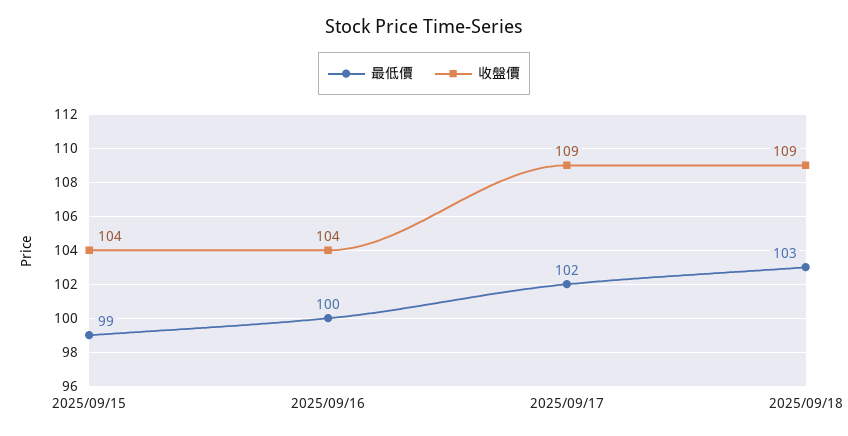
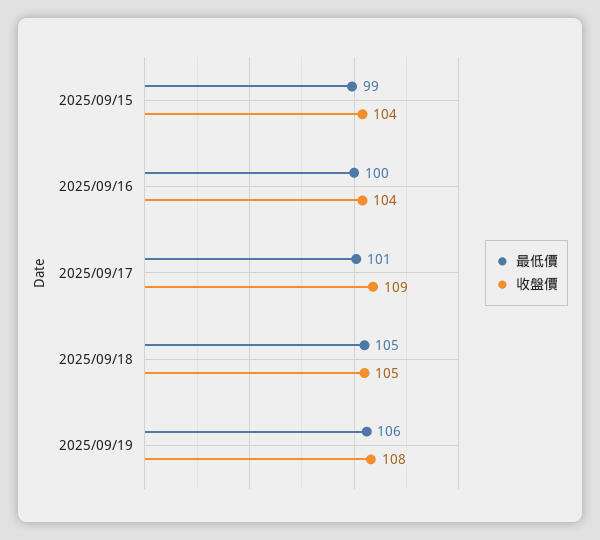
最低價, 2025/09/17: 102 -> 101
最低價, 2025/09/18: 103 -> 105
收盤價, 2025/09/18: 109 -> 105
最低價, 2025/09/19: none -> 106
收盤價, 2025/09/19: none -> 108

